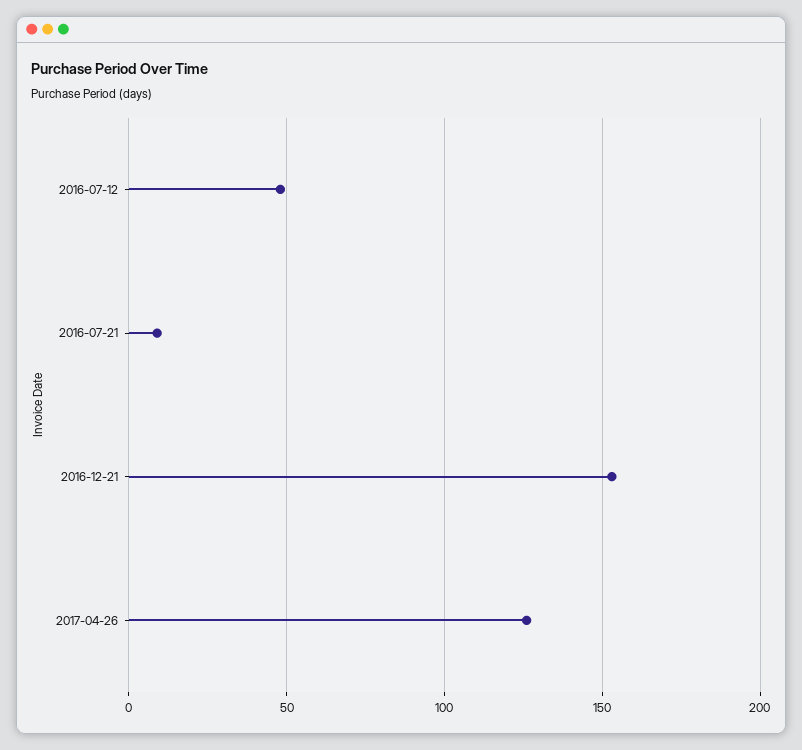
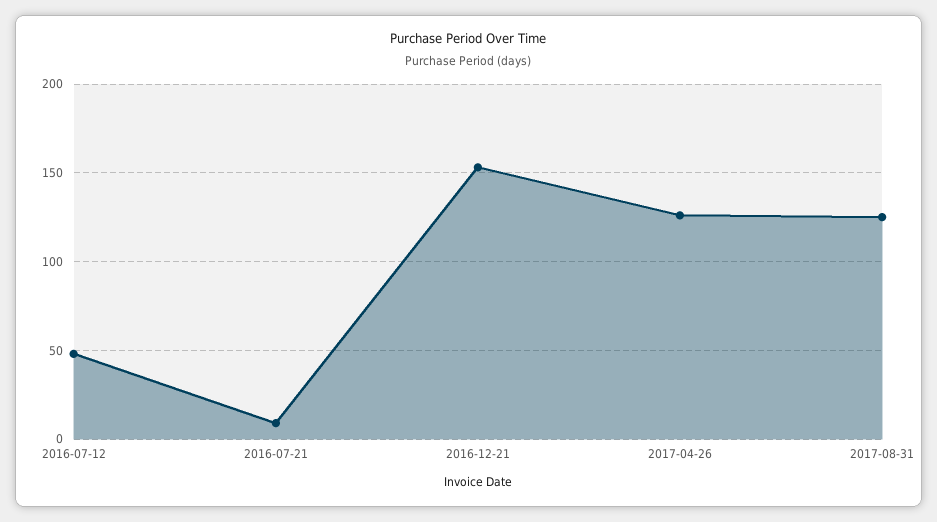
2017-08-31: none -> 125

